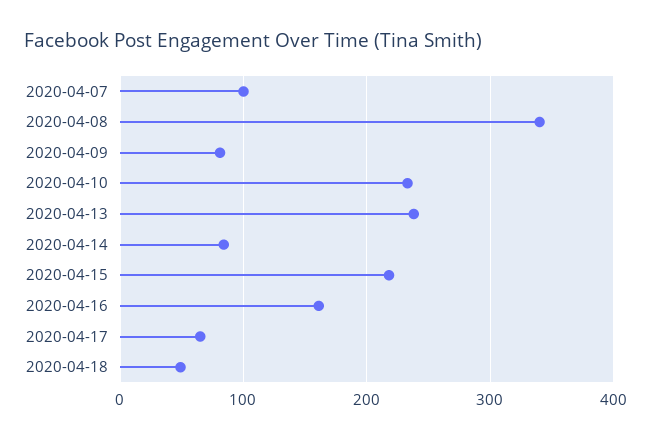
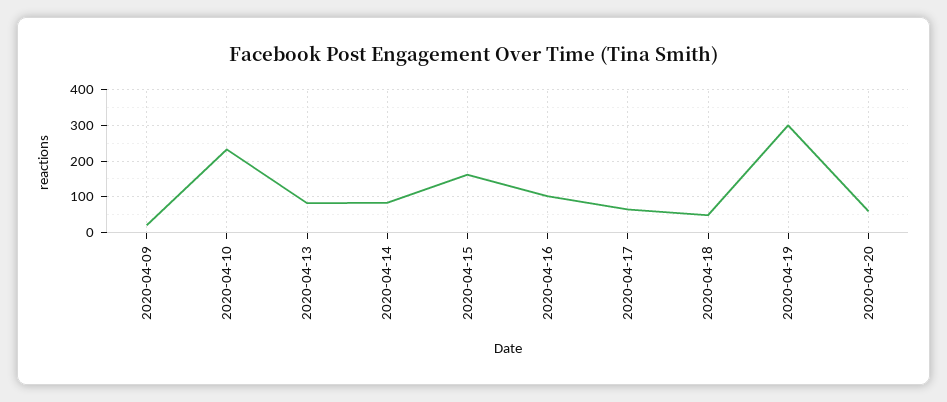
2020-04-07: 100 -> none
2020-04-08: 340 -> none
2020-04-09: 80 -> 20
2020-04-13: 240 -> 80
2020-04-15: 220 -> 160
2020-04-16: 160 -> 100
2020-04-19: none -> 300
2020-04-20: none -> 60

